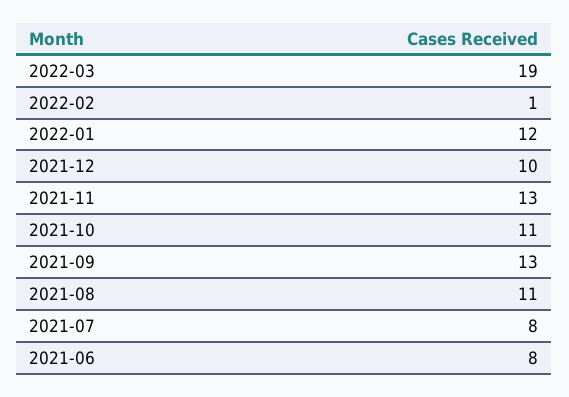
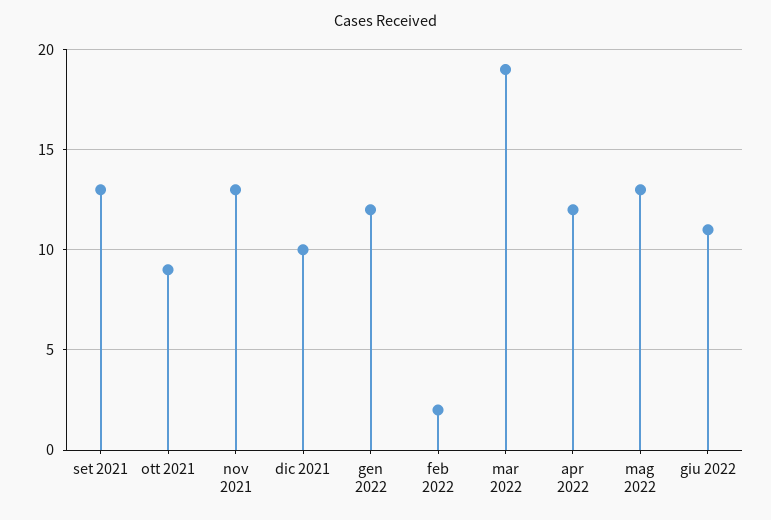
2022-02: 1 -> 2
2021-10: 11 -> 9
2021-08: 11 -> none
2021-07: 8 -> none
2021-06: 8 -> none
apr 2022: none -> 12
mag 2022: none -> 13
giu 2022: none -> 11

